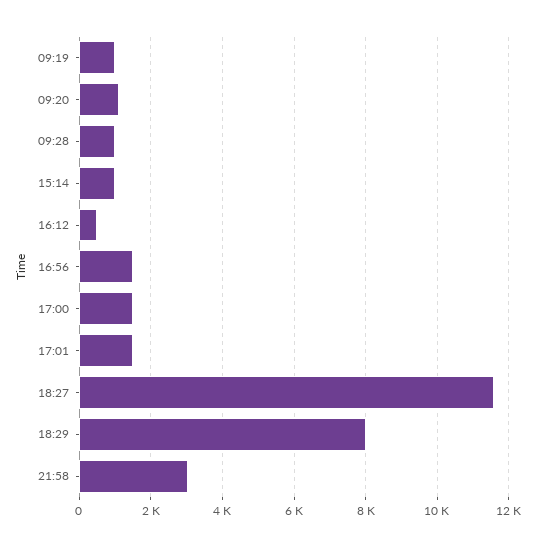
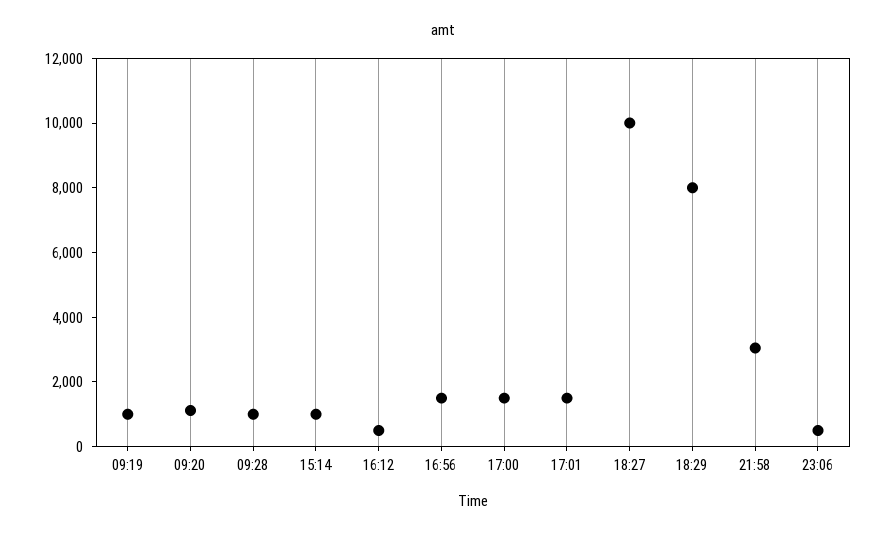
18:27: 11600 -> 10000
23:06: none -> 500

